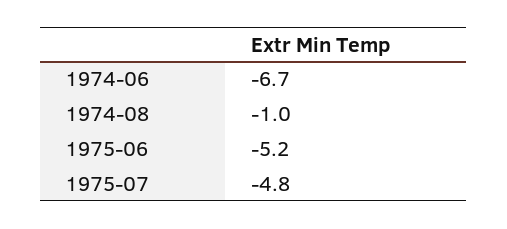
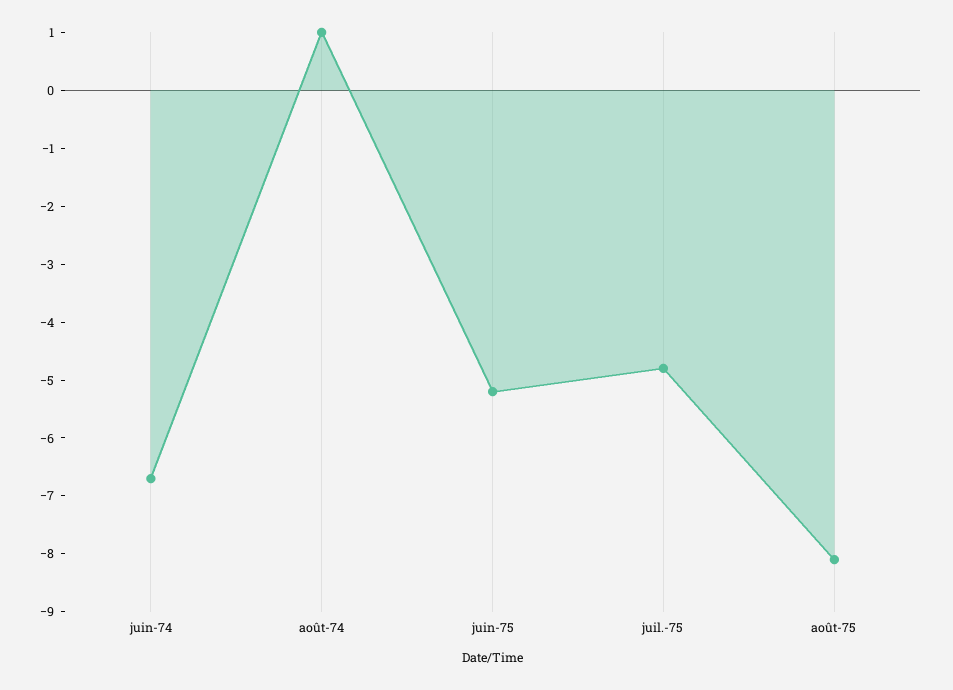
1974-08: -1 -> 1
août-75: none -> -8

